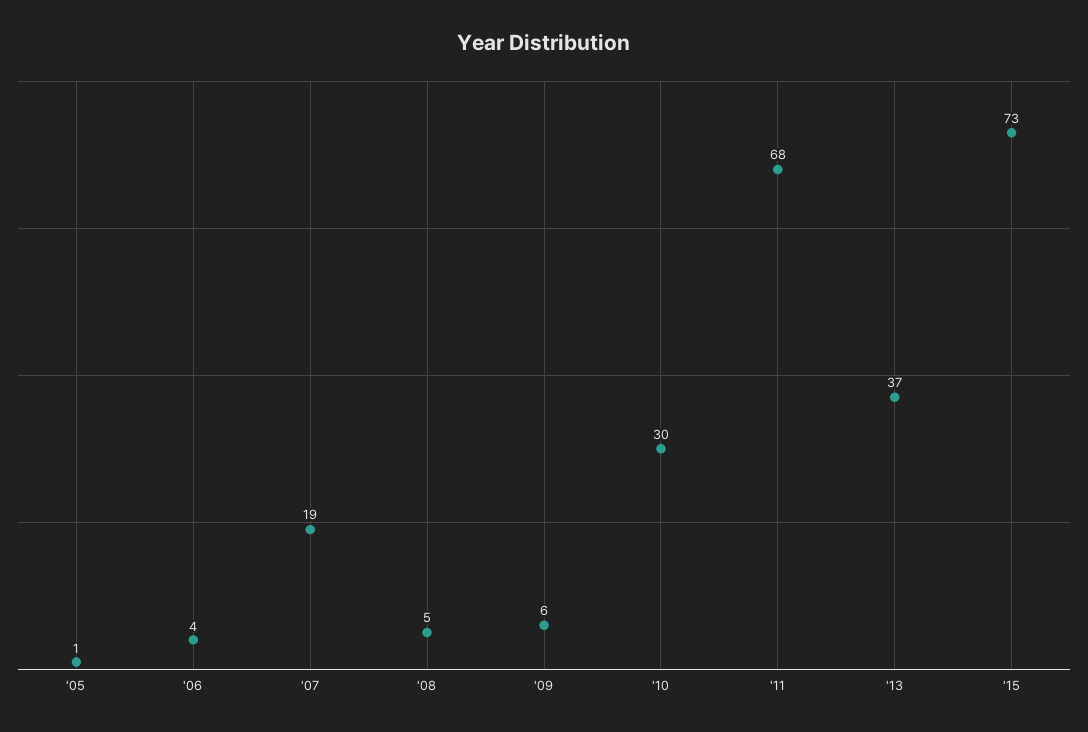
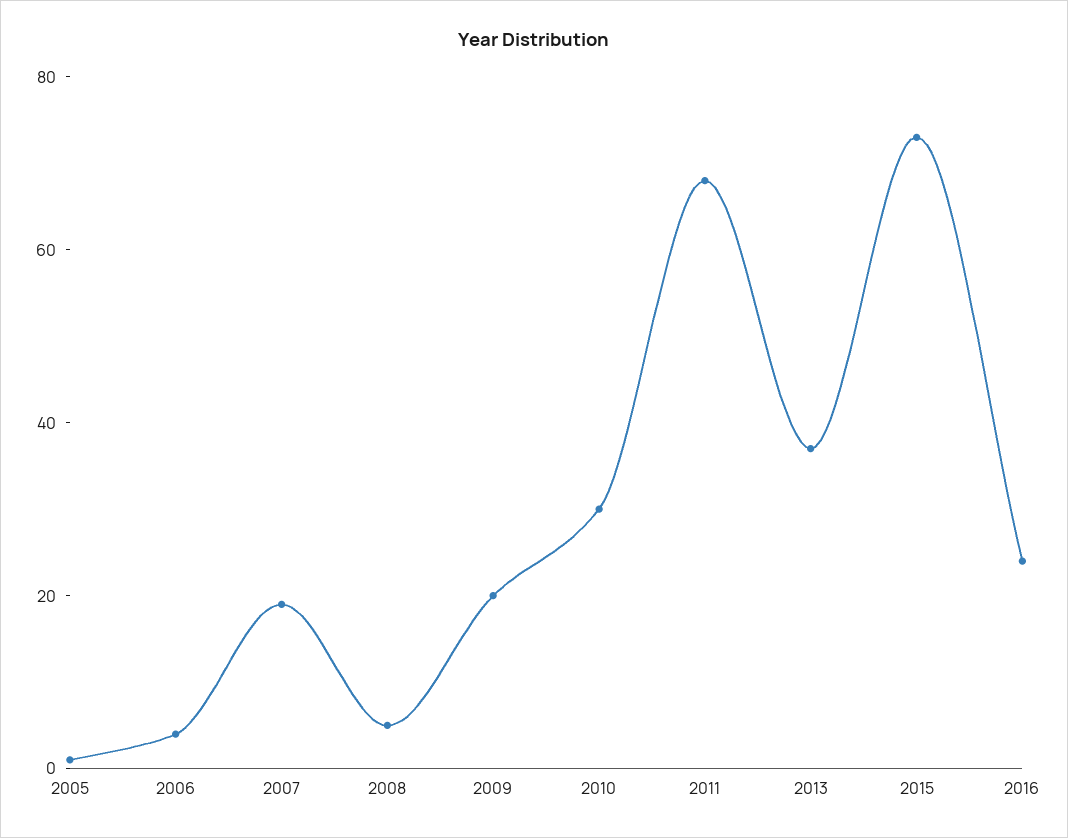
'09: 6 -> 20
2016: none -> 25

